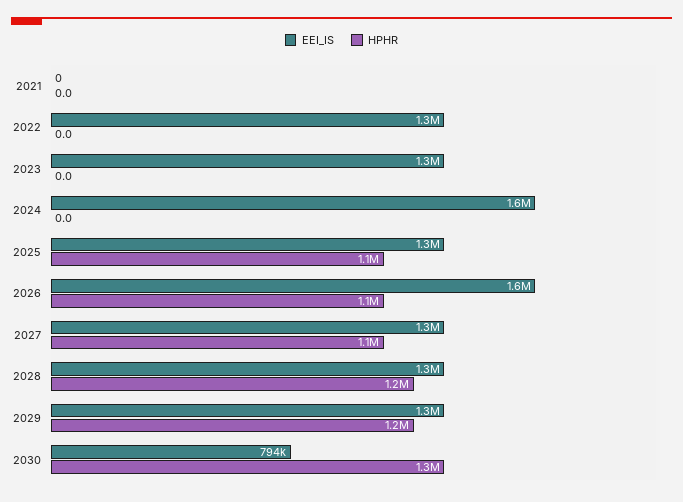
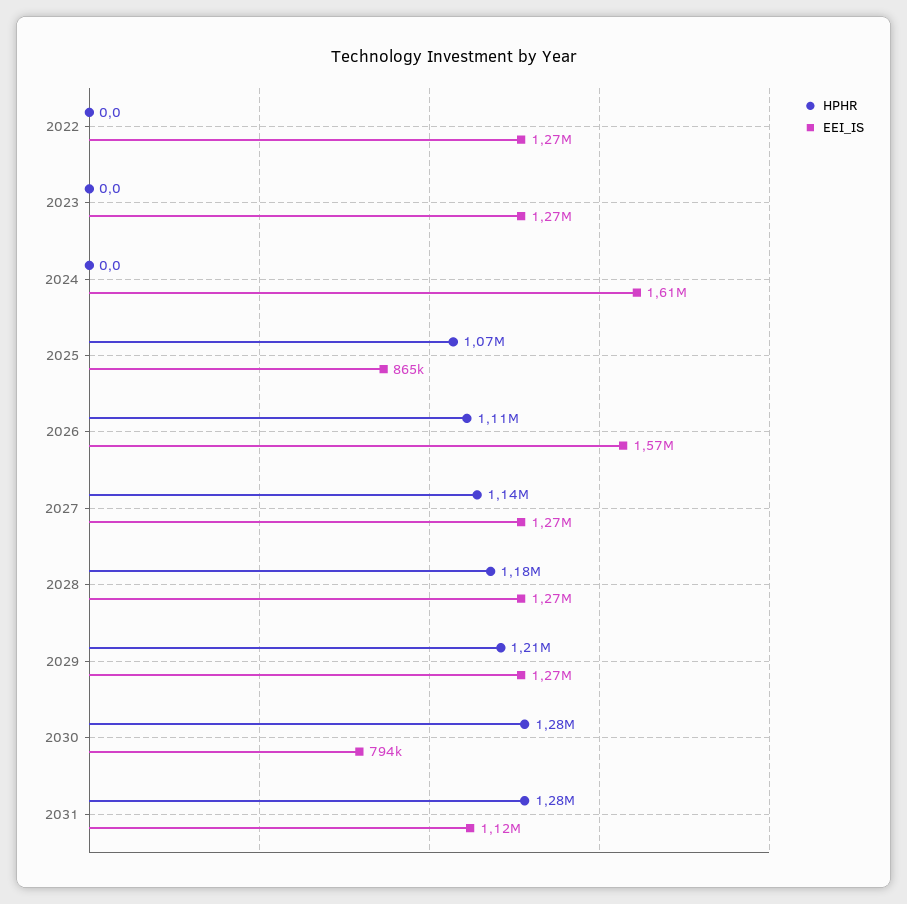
EEI_IS, 2021: 0 -> none
HPHR, 2021: 0 -> none
EEI_IS, 2025: 1300000 -> 865000
HPHR, 2031: none -> 1280000
EEI_IS, 2031: none -> 1120000

